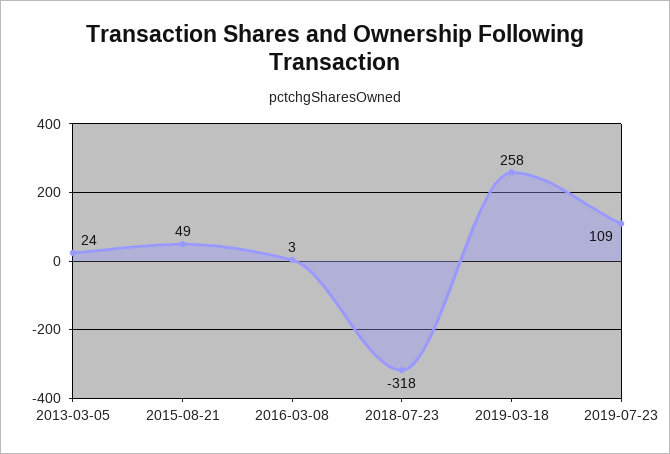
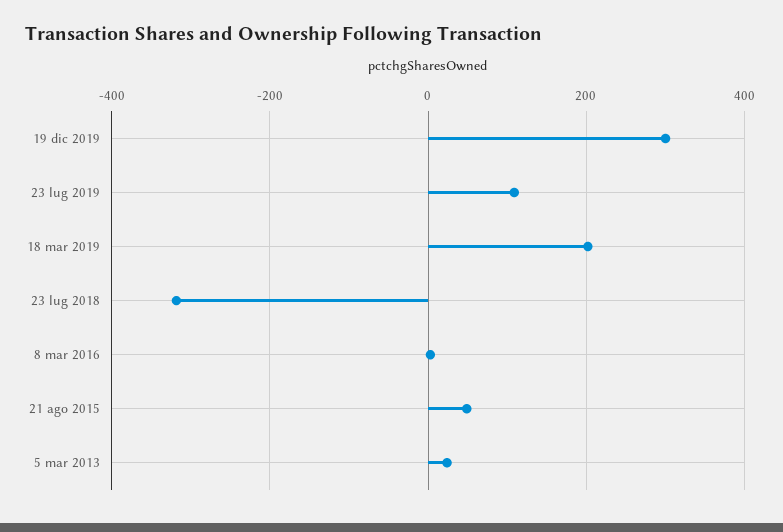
2019-03-18: 258 -> 200
19 dic 2019: none -> 300

